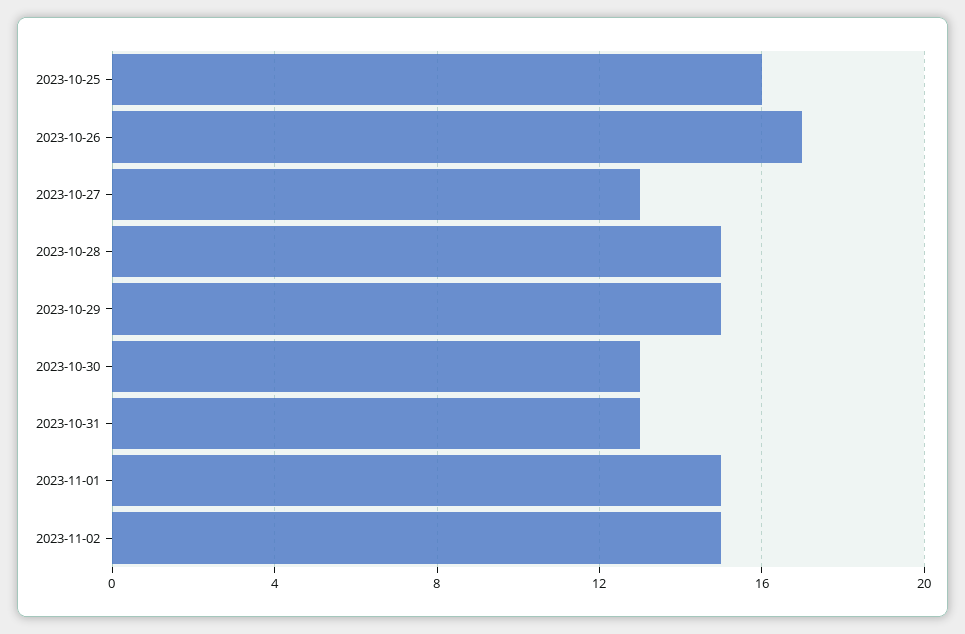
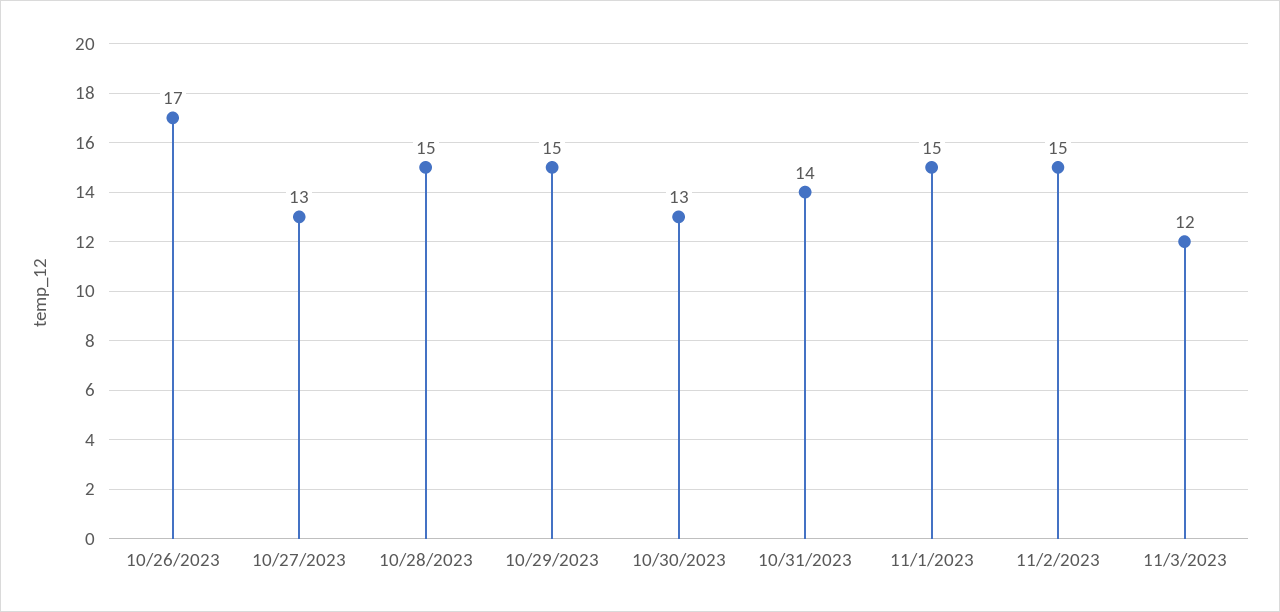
2023-10-25: 16 -> none
2023-10-31: 13 -> 14
11/3/2023: none -> 12

